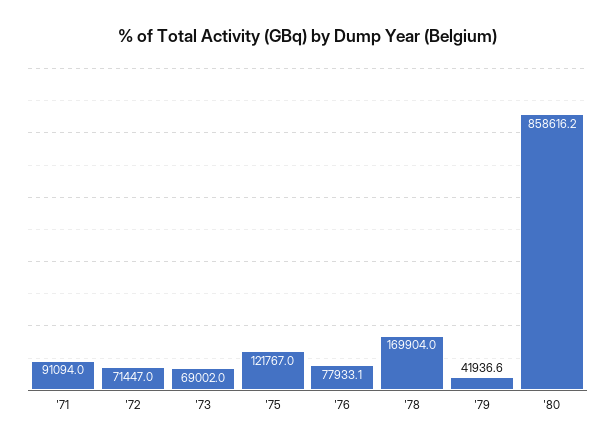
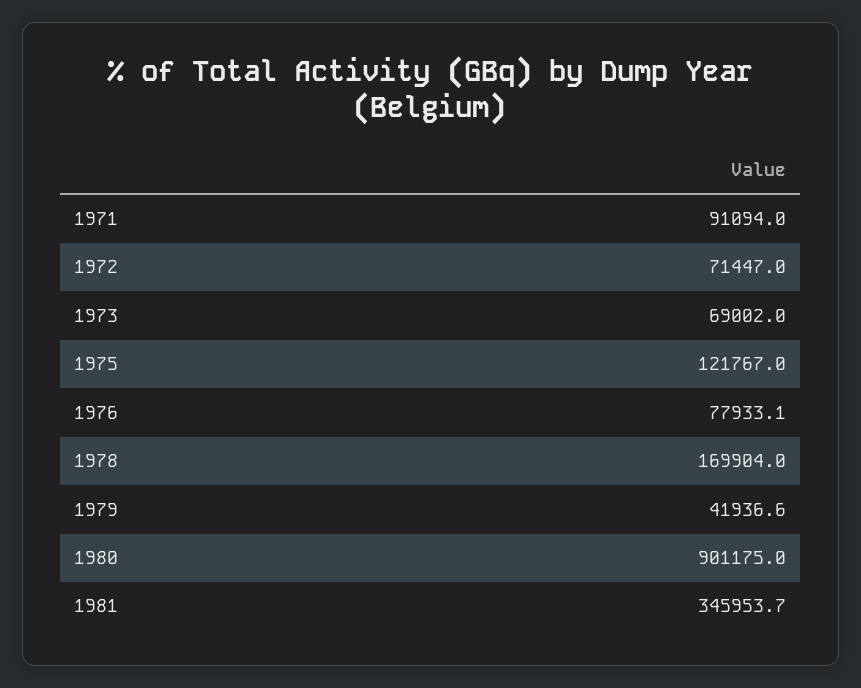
'80: 858616.2 -> 901175
1981: none -> 345953.7

